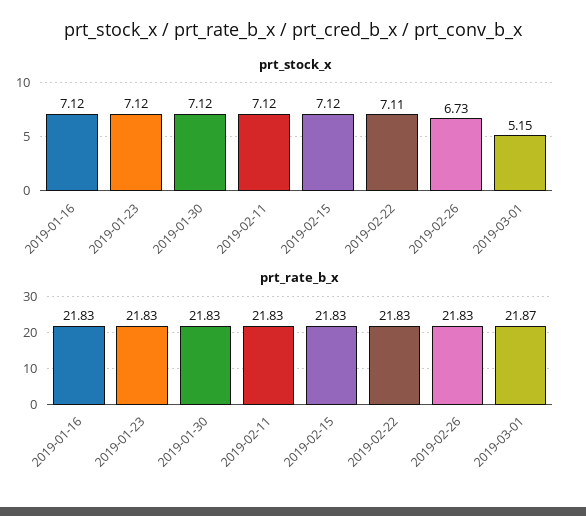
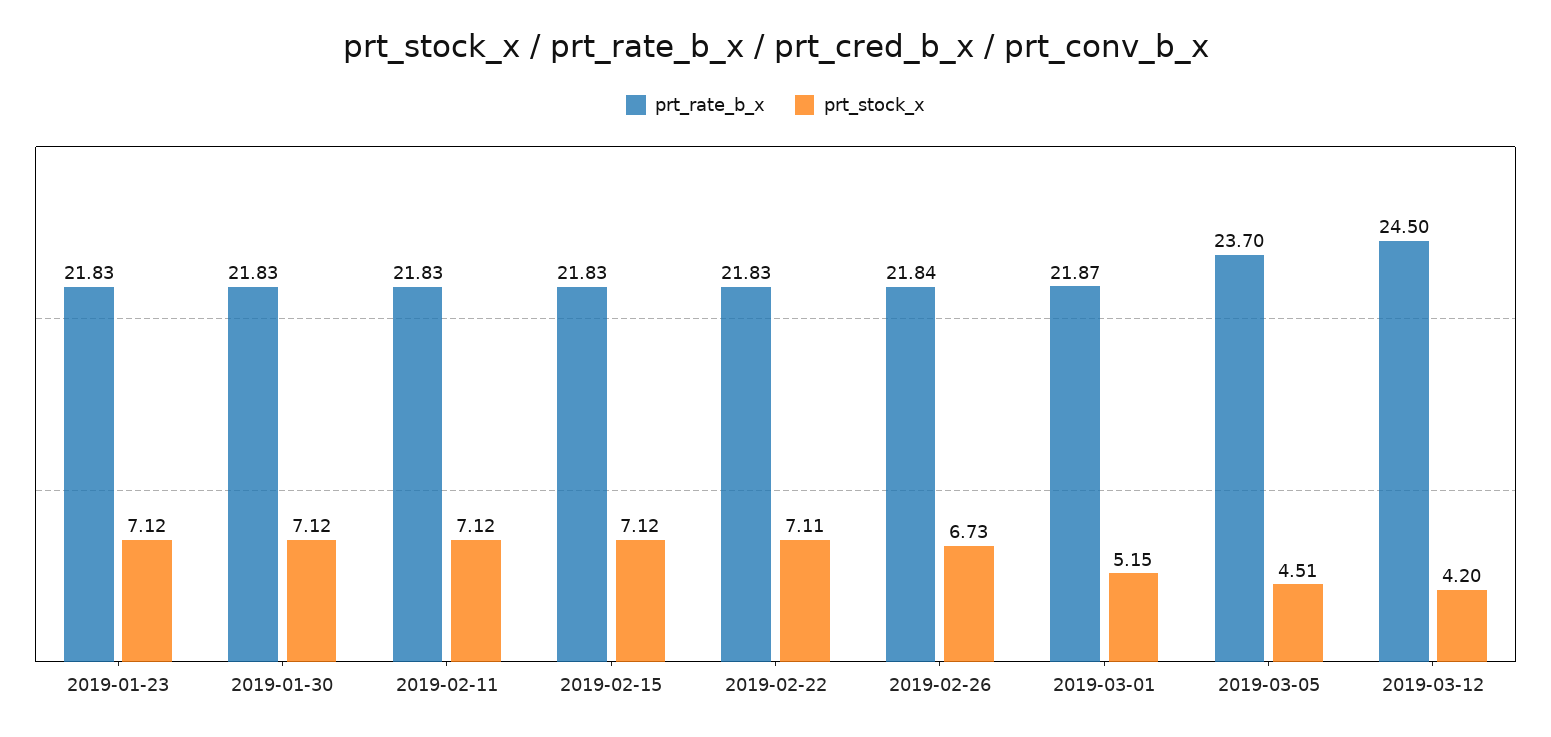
prt_stock_x, 2019-01-16: 7.12 -> none
prt_rate_b_x, 2019-01-16: 21.83 -> none
prt_rate_b_x, 2019-02-26: 21.83 -> 21.84
prt_rate_b_x, 2019-03-05: none -> 23.7
prt_stock_x, 2019-03-05: none -> 4.51
prt_rate_b_x, 2019-03-12: none -> 24.5
prt_stock_x, 2019-03-12: none -> 4.2

